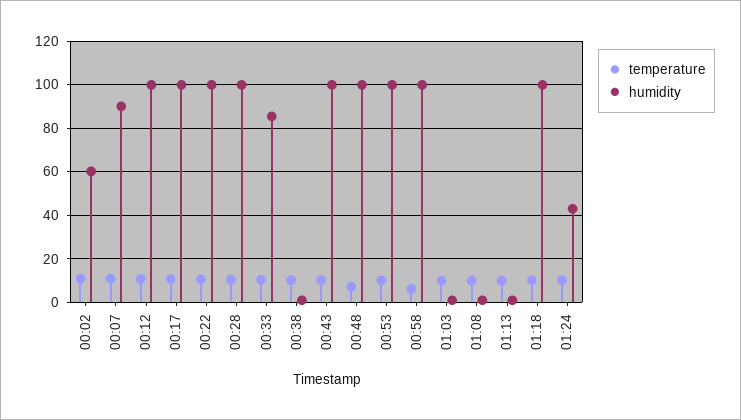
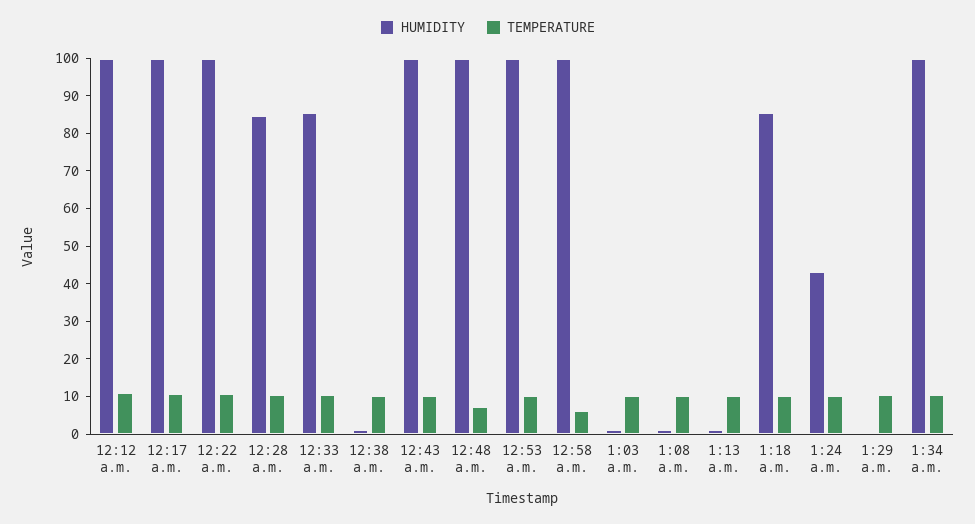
temperature, 00:02: 10 -> none
humidity, 00:02: 60 -> none
temperature, 00:07: 10 -> none
humidity, 00:07: 90 -> none
humidity, 00:28: 100 -> 85
humidity, 01:18: 100 -> 85
humidity, 1:29 a.m.: none -> 0
temperature, 1:29 a.m.: none -> 10
humidity, 1:34 a.m.: none -> 100
temperature, 1:34 a.m.: none -> 10

